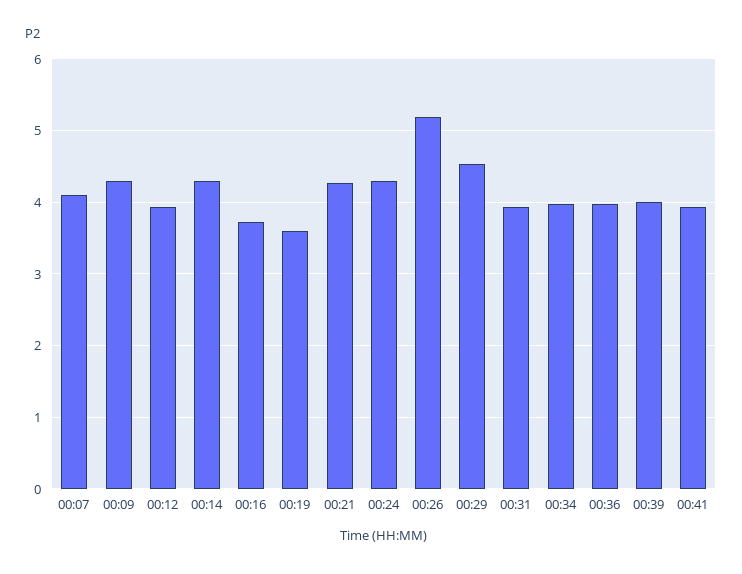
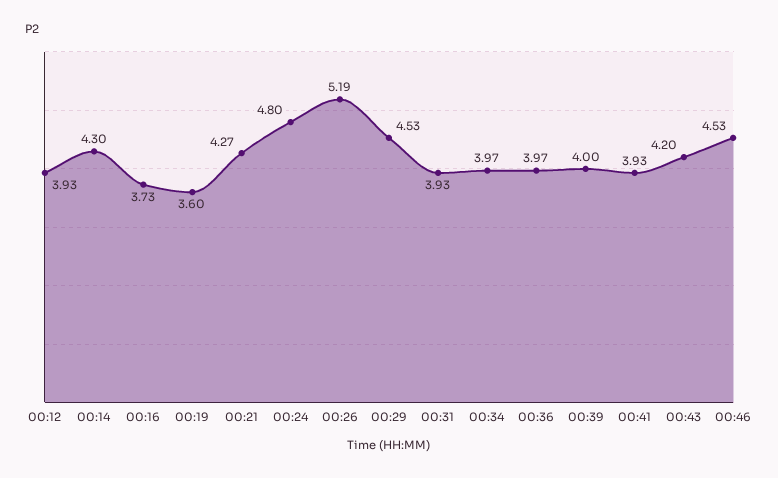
00:07: 4.1 -> none
00:09: 4.3 -> none
00:24: 4.3 -> 4.8
00:43: none -> 4.2
00:46: none -> 4.53

